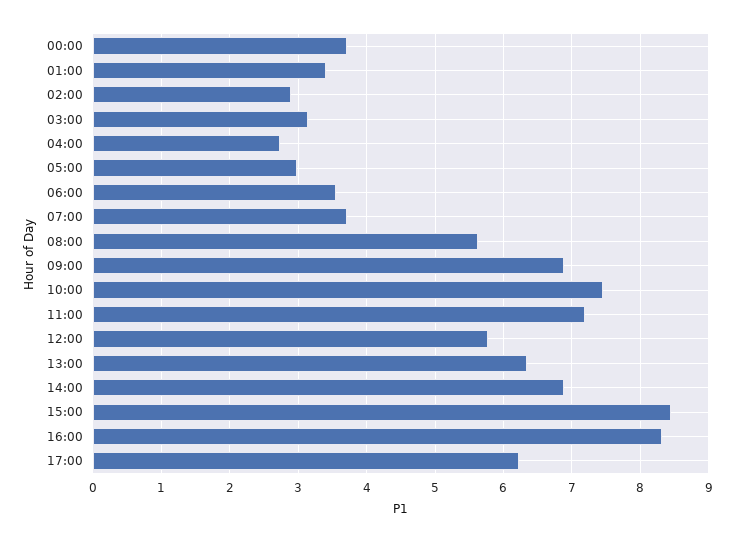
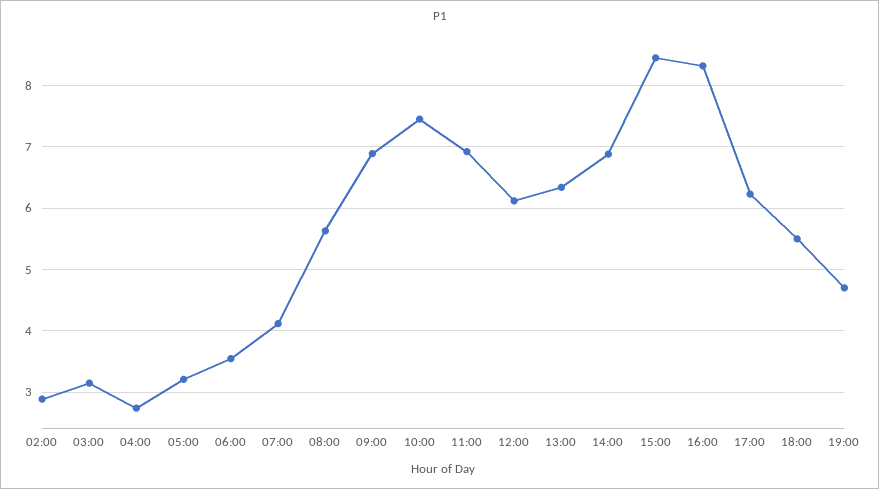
00:00: 3.7 -> none
01:00: 3.4 -> none
05:00: 3 -> 3.2
07:00: 3.7 -> 4.1
11:00: 7.2 -> 6.9
12:00: 5.8 -> 6.1
18:00: none -> 5.5
19:00: none -> 4.7

